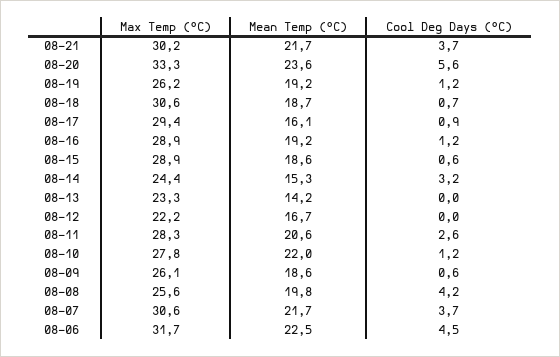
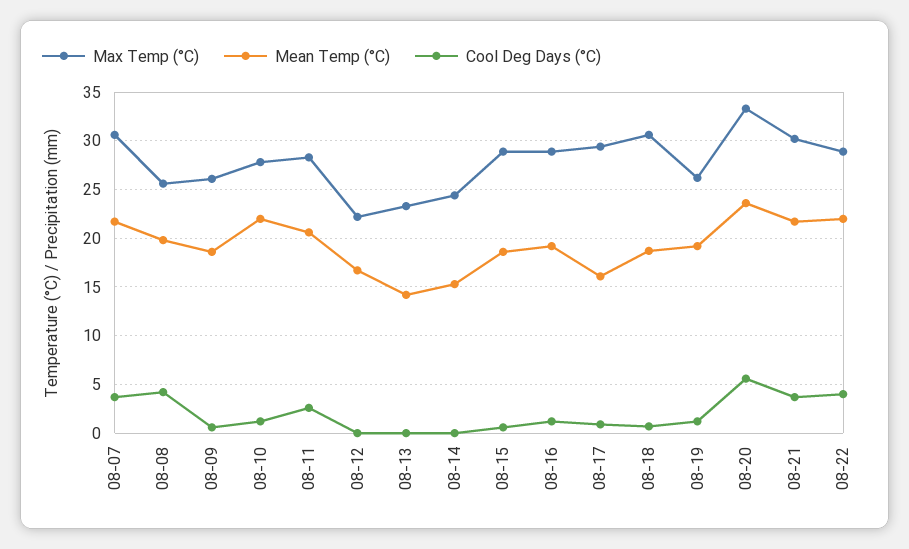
Cool Deg Days (°C), 08-14: 3.2 -> 0
Max Temp (°C), 08-06: 31.7 -> none
Mean Temp (°C), 08-06: 22.5 -> none
Cool Deg Days (°C), 08-06: 4.5 -> none
Max Temp (°C), 08-22: none -> 29
Mean Temp (°C), 08-22: none -> 22
Cool Deg Days (°C), 08-22: none -> 4

